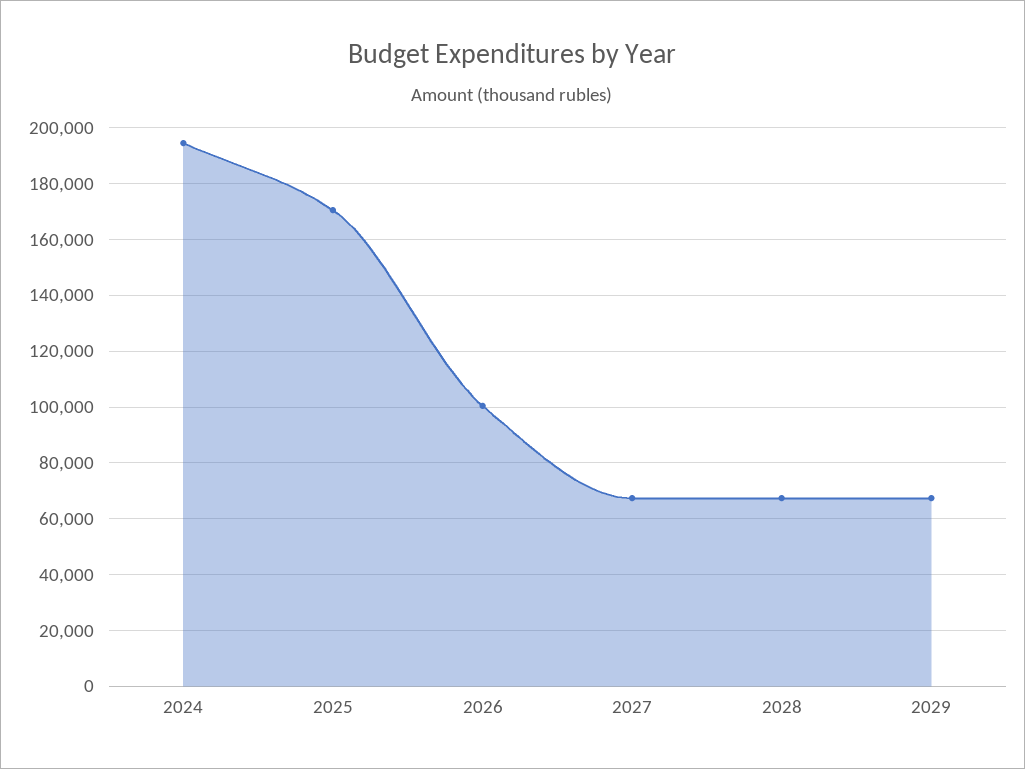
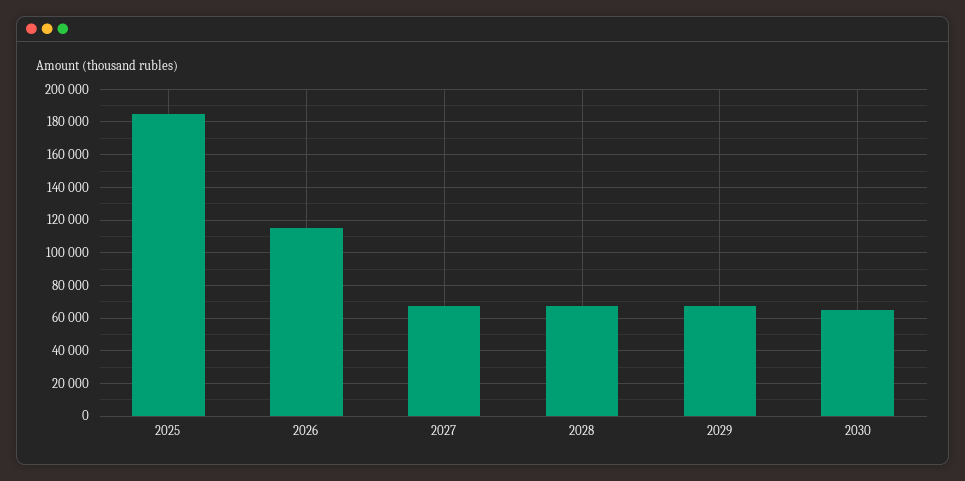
2024: 195000 -> none
2025: 170000 -> 185000
2026: 100000 -> 115000
2030: none -> 65000

